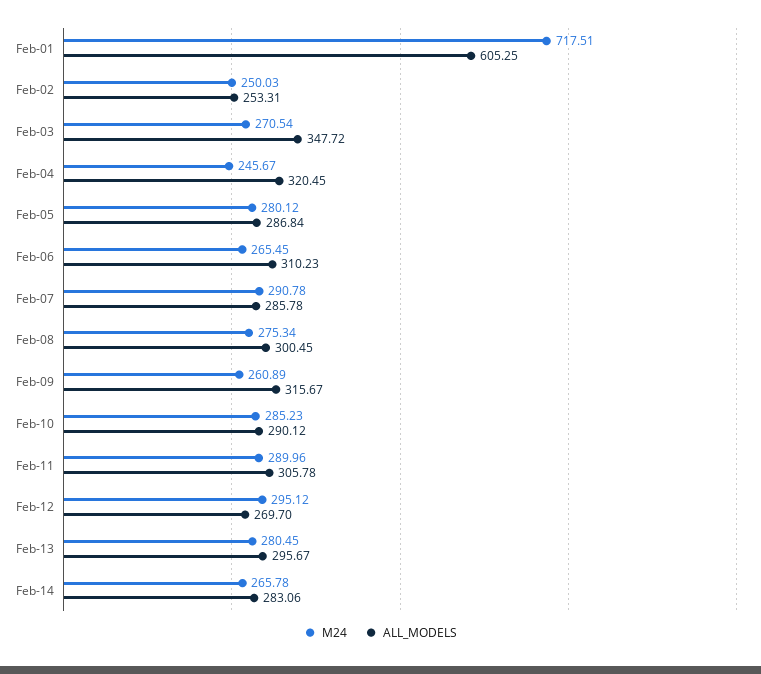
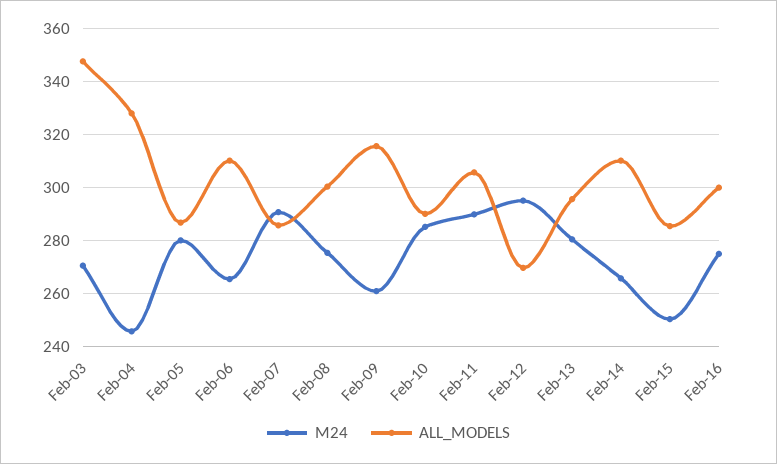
M24, Feb-01: 717.51 -> none
ALL_MODELS, Feb-01: 605.25 -> none
M24, Feb-02: 250.03 -> none
ALL_MODELS, Feb-02: 253.31 -> none
ALL_MODELS, Feb-04: 320.45 -> 327.5
ALL_MODELS, Feb-14: 283.06 -> 310
M24, Feb-15: none -> 250
ALL_MODELS, Feb-15: none -> 285
M24, Feb-16: none -> 275
ALL_MODELS, Feb-16: none -> 300

